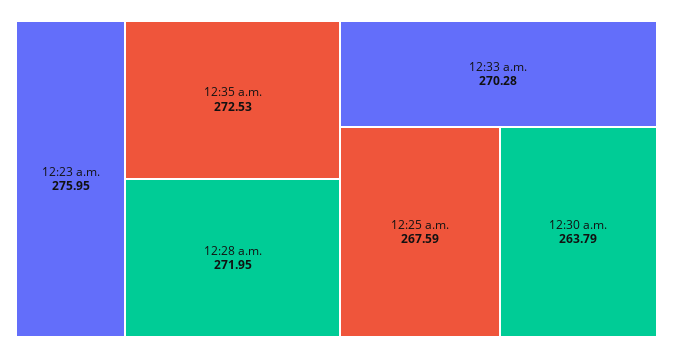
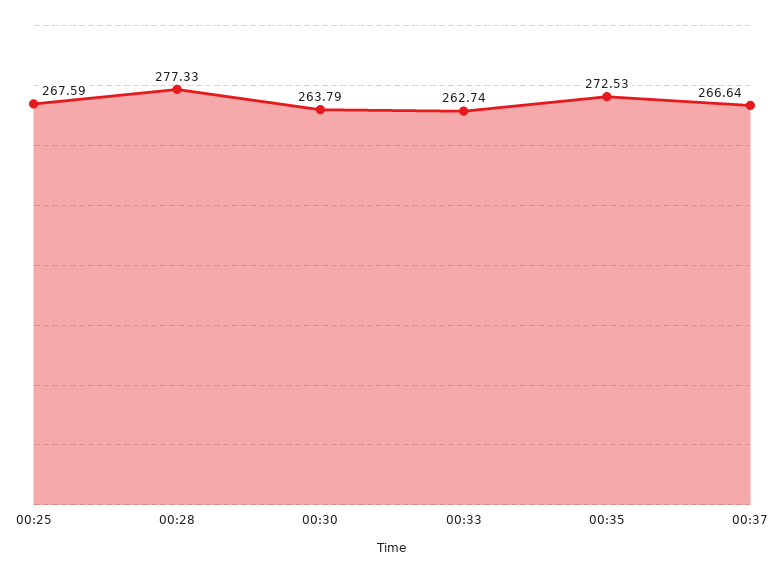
12:23 a.m.: 275.95 -> none
12:28 a.m.: 271.95 -> 277.33
12:33 a.m.: 270.28 -> 262.74
00:37: none -> 266.64

